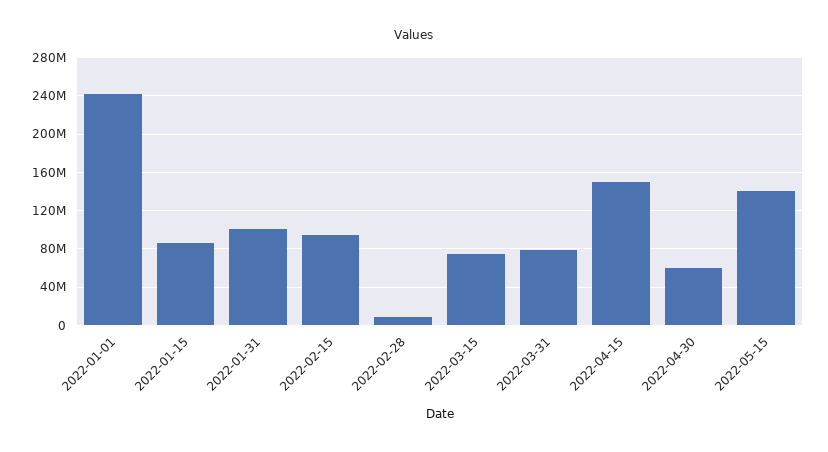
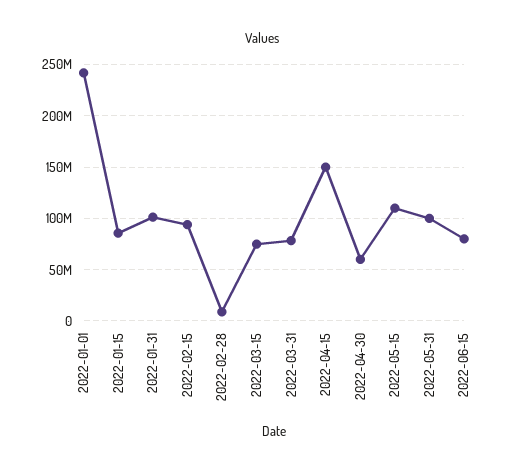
2022-05-15: 140000000 -> 110000000
2022-05-31: none -> 100000000
2022-06-15: none -> 80000000

